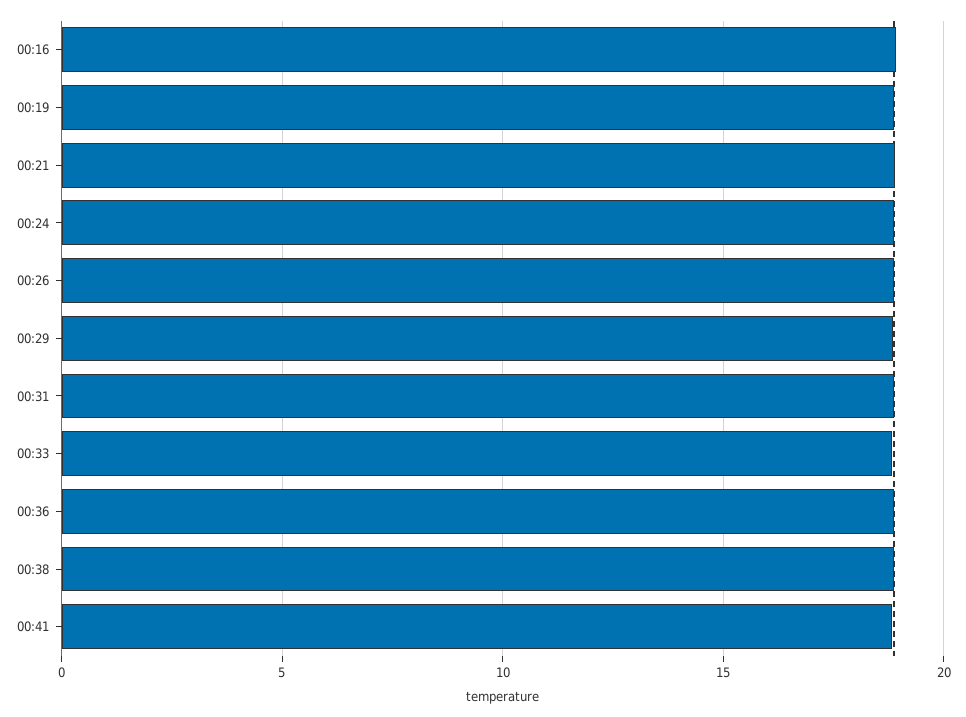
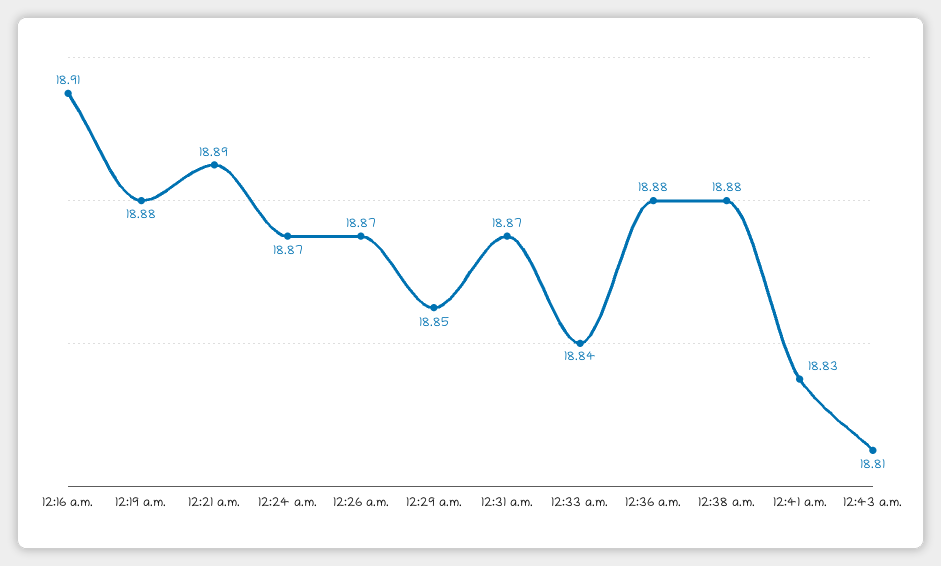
12:43 a.m.: none -> 18.81

